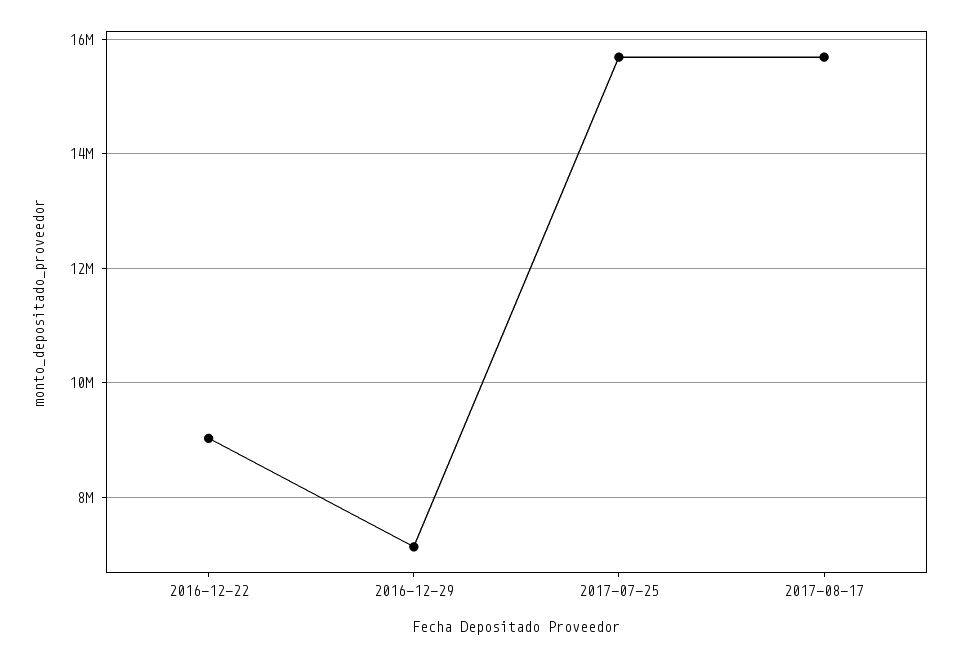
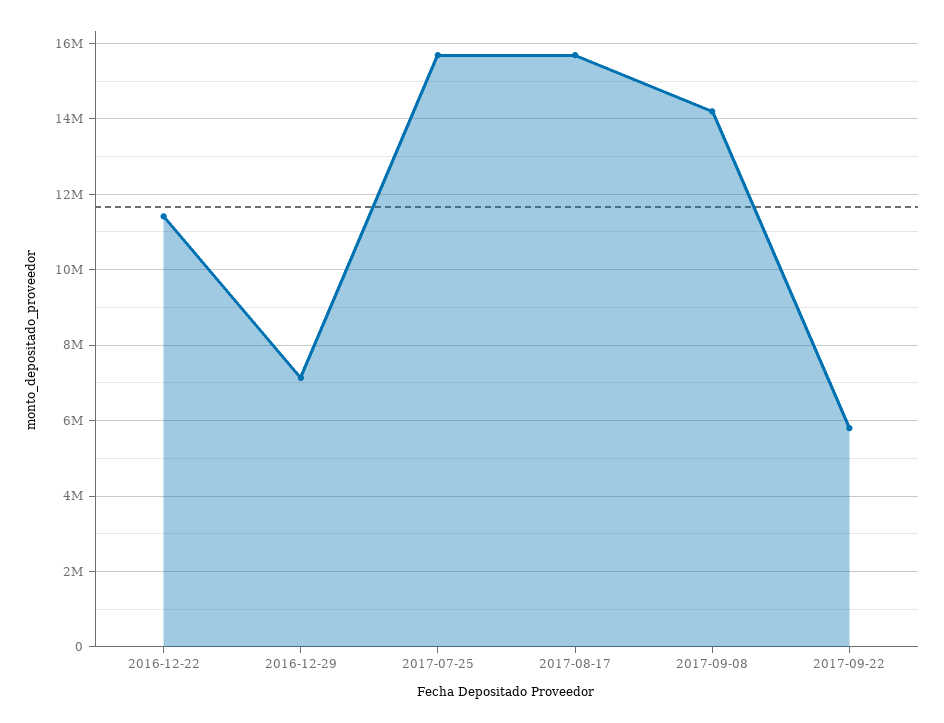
2016-12-22: 9000000 -> 11400000
2017-09-08: none -> 14200000
2017-09-22: none -> 5800000

